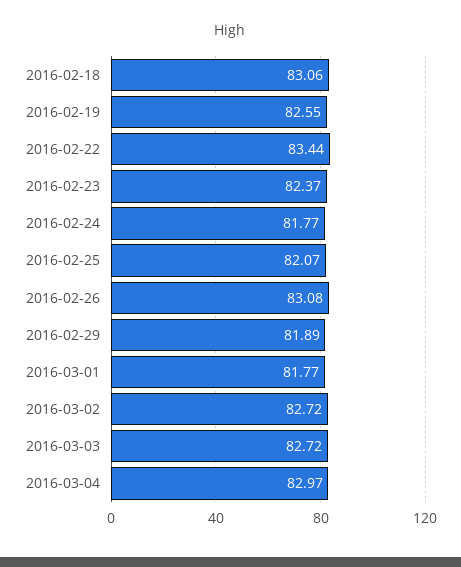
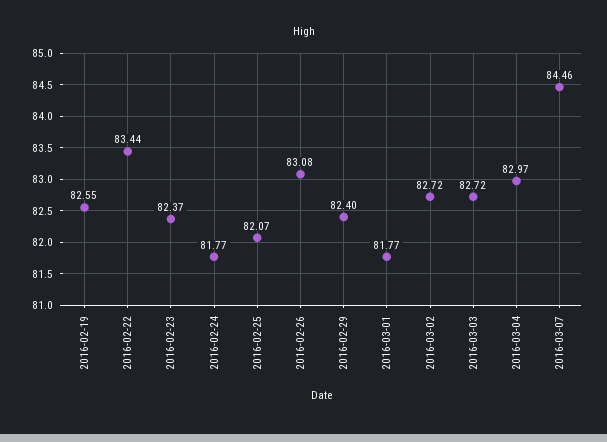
2016-02-18: 83.06 -> none
2016-02-29: 81.89 -> 82.4
2016-03-07: none -> 84.46

